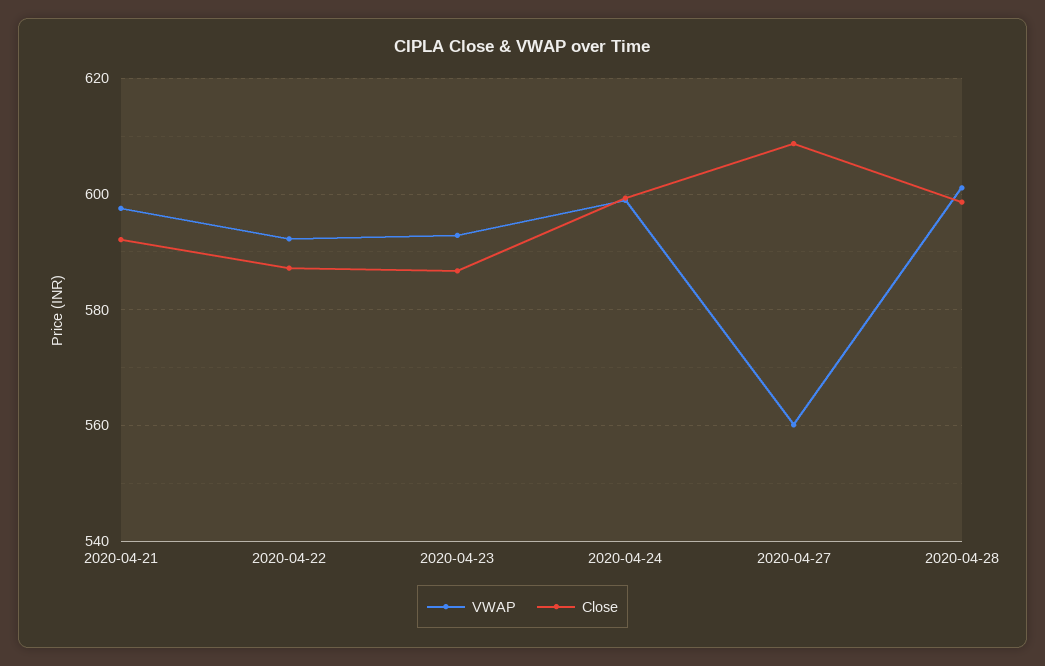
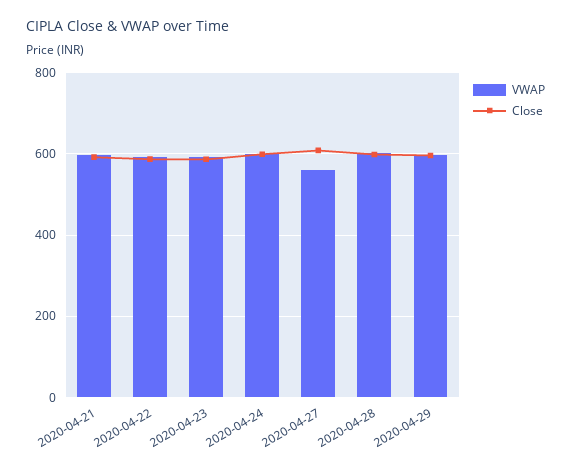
VWAP, 2020-04-29: none -> 600
Close, 2020-04-29: none -> 600

